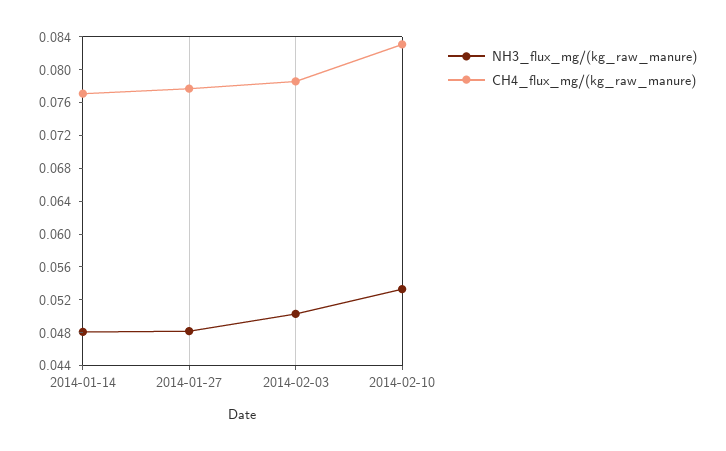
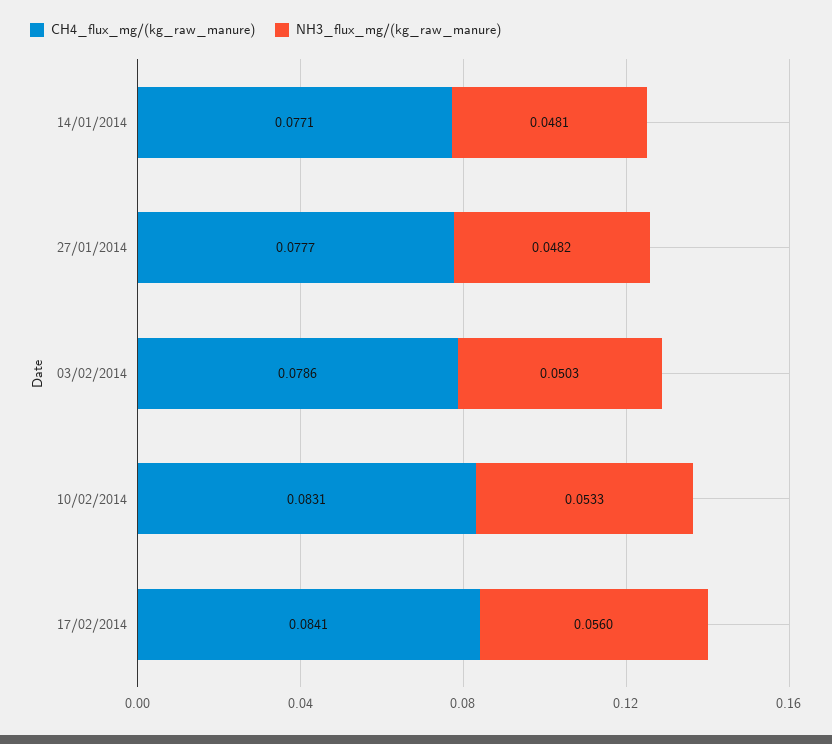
CH4_flux_mg/(kg_raw_manure), 17/02/2014: none -> 0.0841
NH3_flux_mg/(kg_raw_manure), 17/02/2014: none -> 0.056

